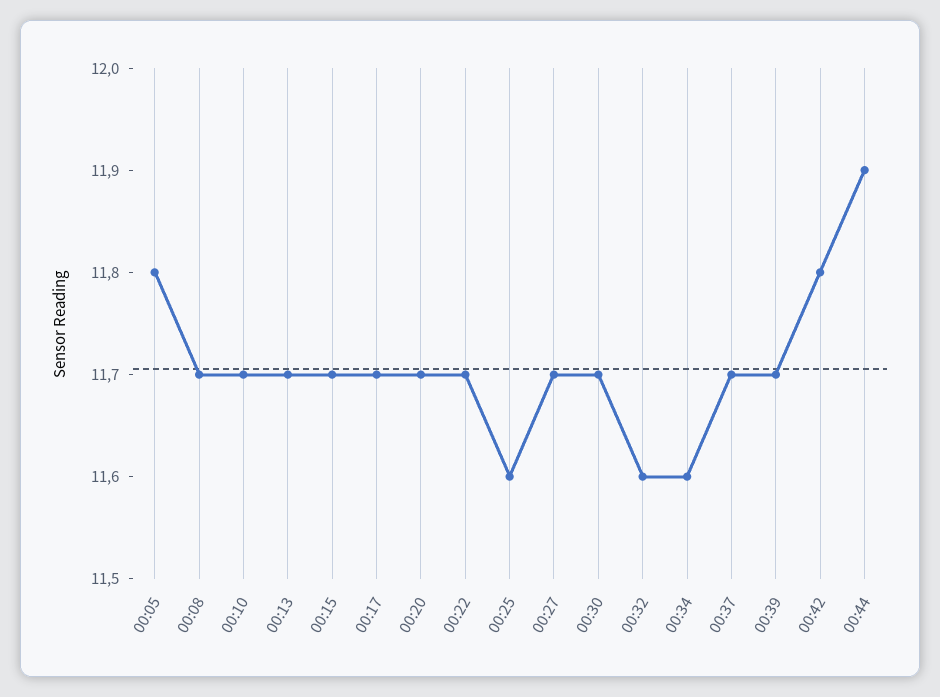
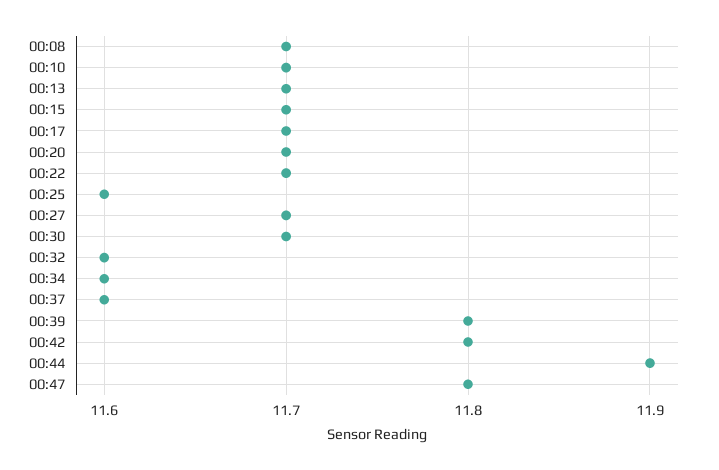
00:05: 11.8 -> none
00:37: 11.7 -> 11.6
00:39: 11.7 -> 11.8
00:47: none -> 11.8

